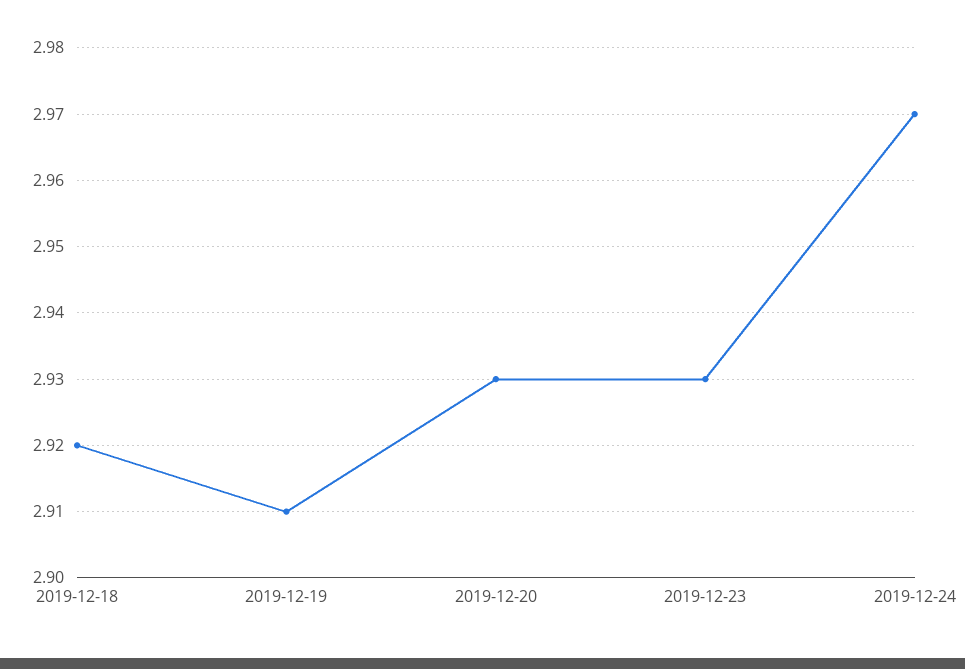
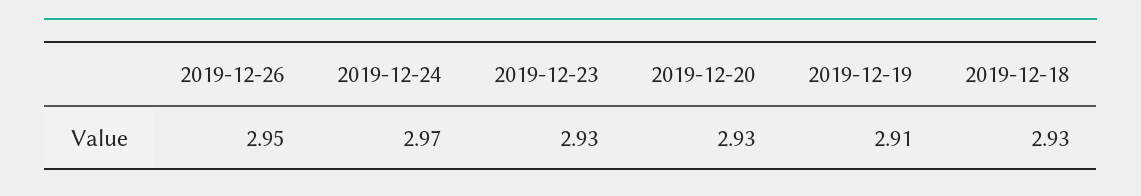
2019-12-18: 2.92 -> 2.93
2019-12-26: none -> 2.95

